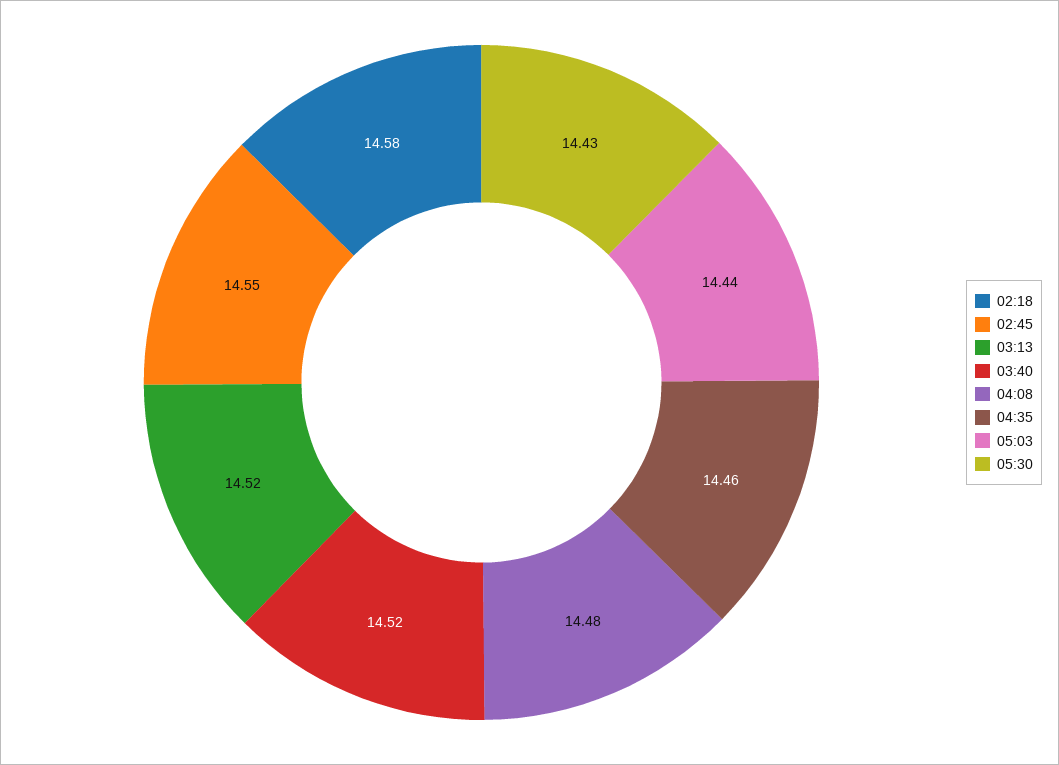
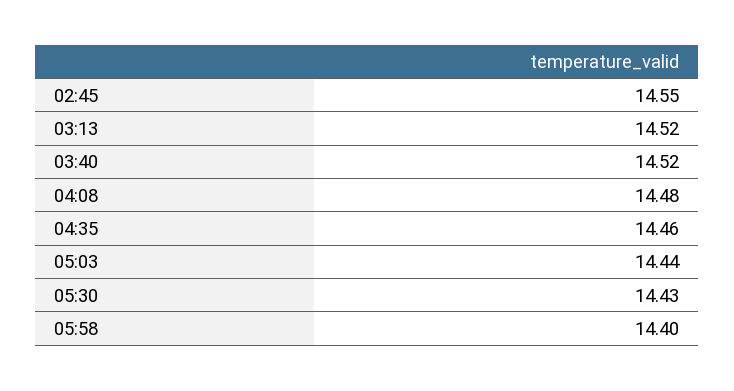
02:18: 14.58 -> none
05:58: none -> 14.4

